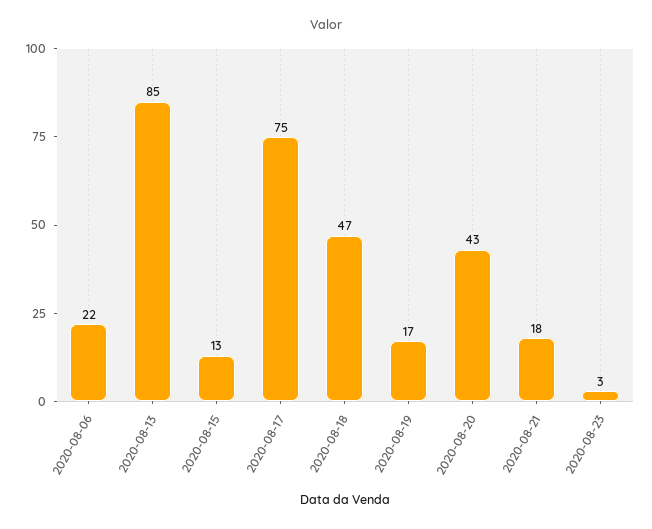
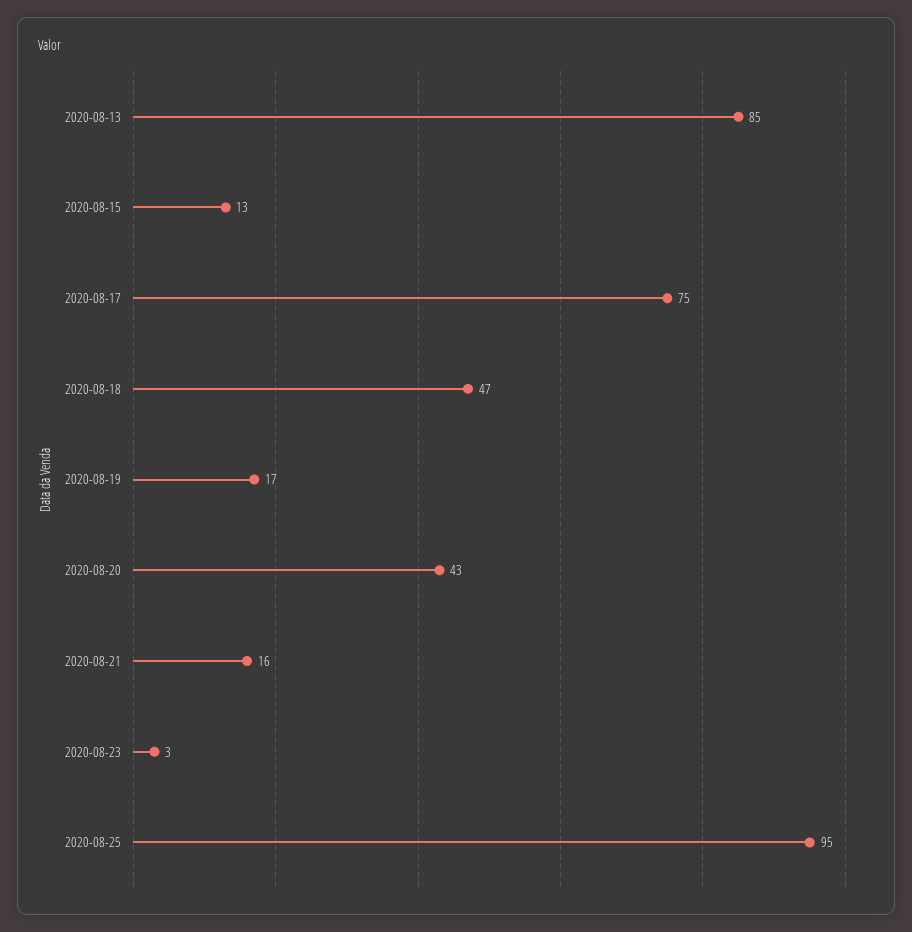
2020-08-06: 22 -> none
2020-08-21: 18 -> 16
2020-08-25: none -> 95

